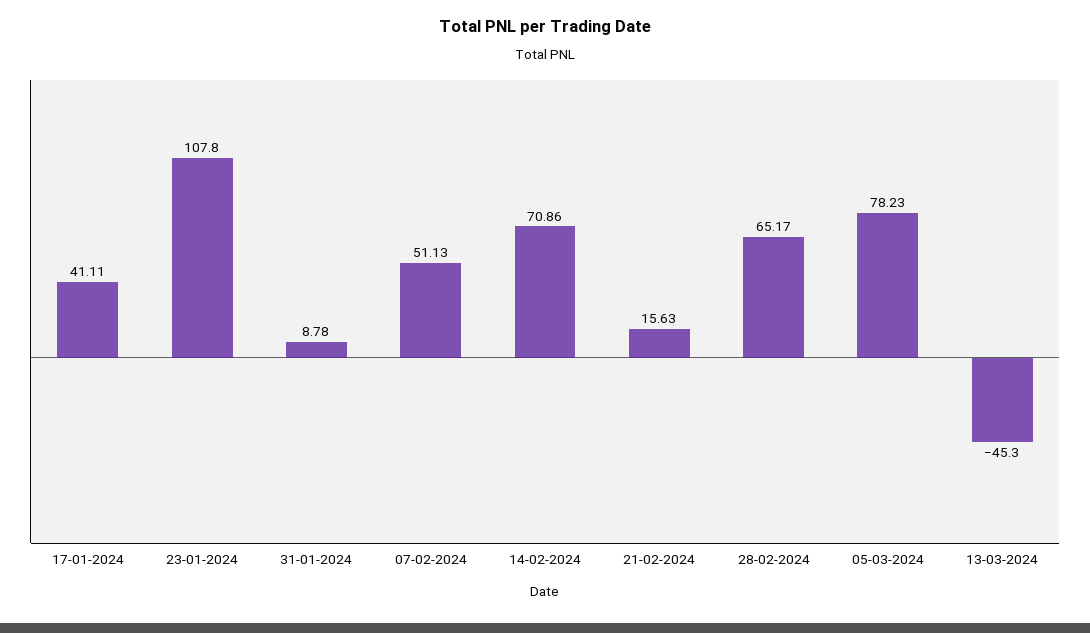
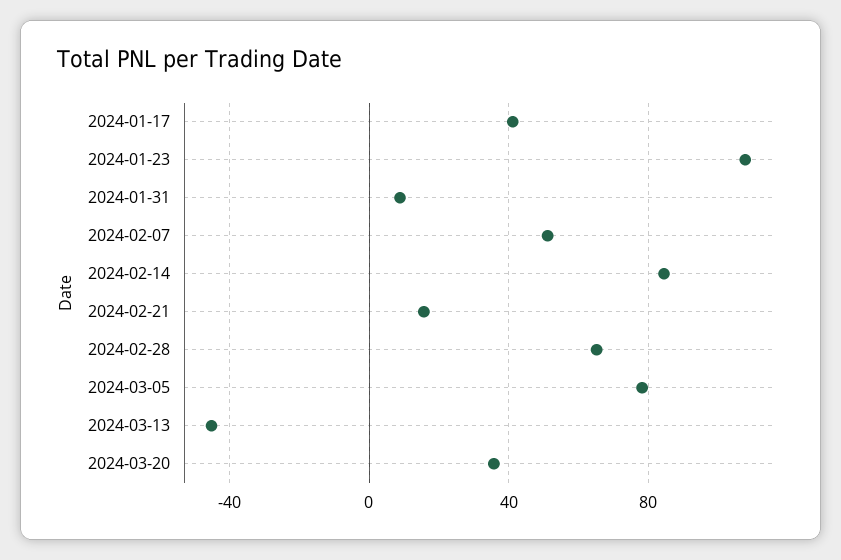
14-02-2024: 70.86 -> 85
2024-03-20: none -> 35

